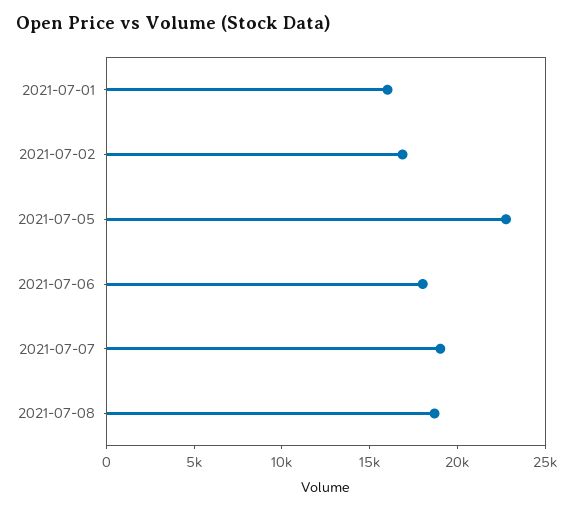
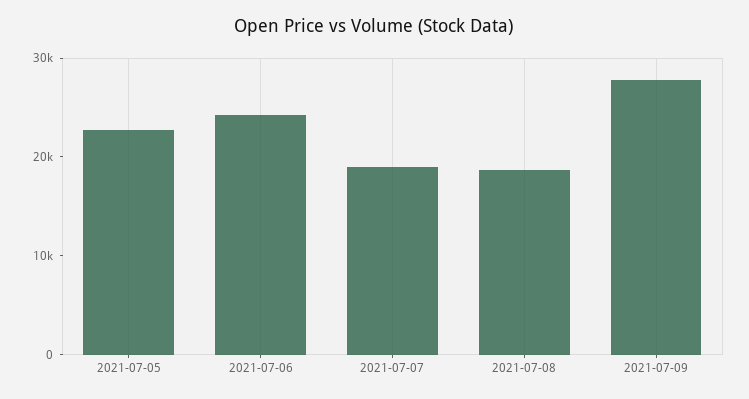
2021-07-01: 16000 -> none
2021-07-02: 17000 -> none
2021-07-06: 18000 -> 24000
2021-07-09: none -> 28000

